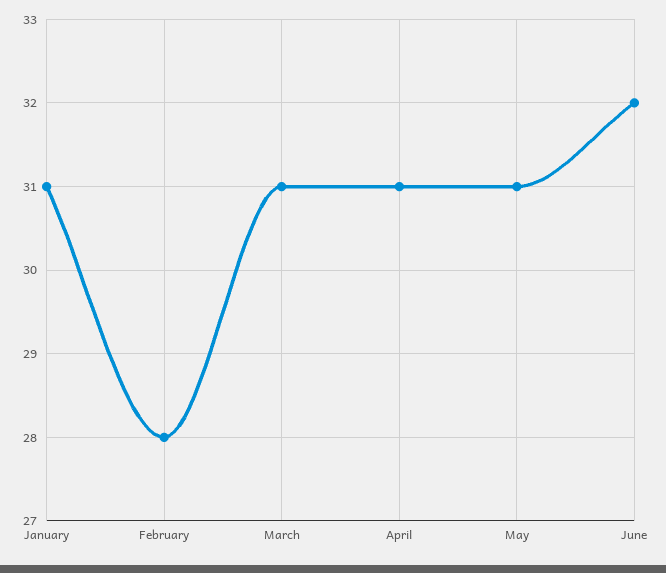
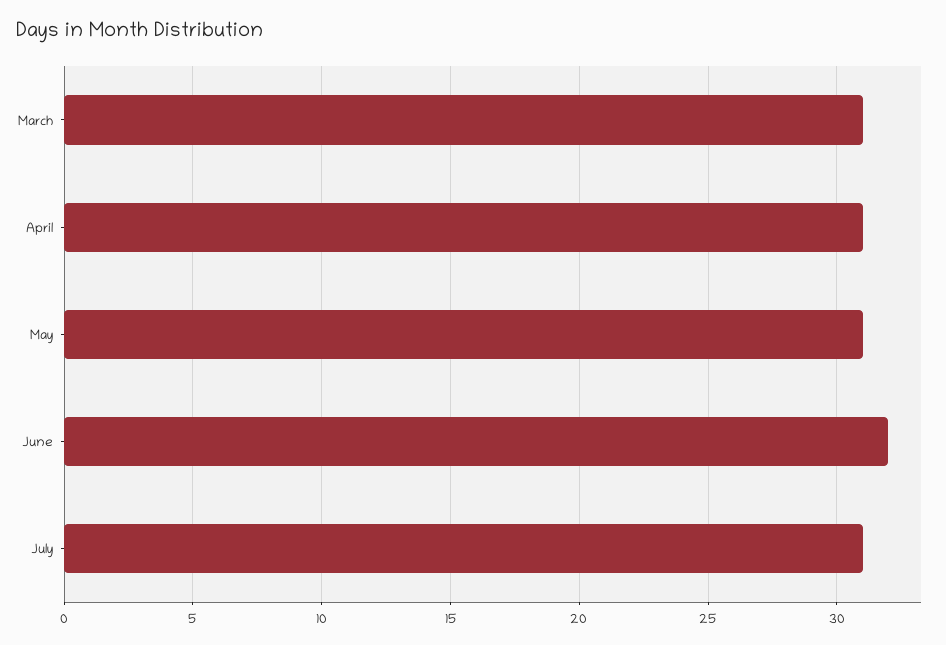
January: 31 -> none
February: 28 -> none
July: none -> 31

